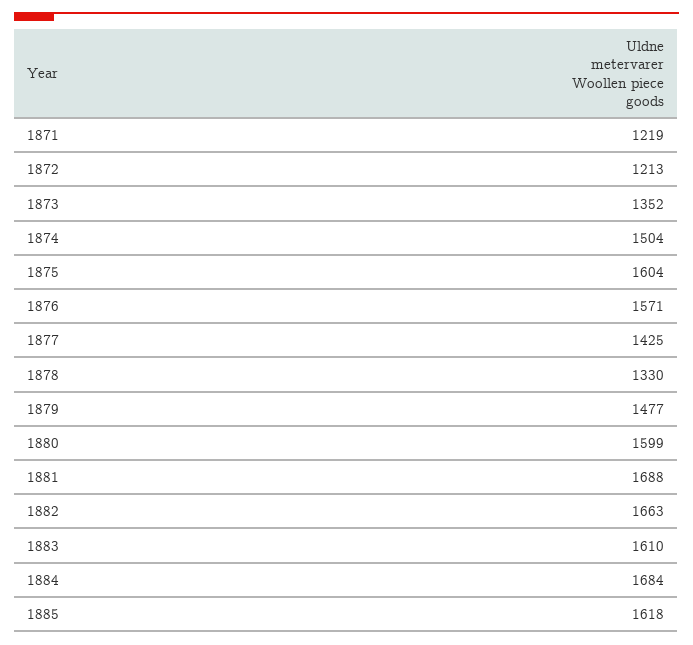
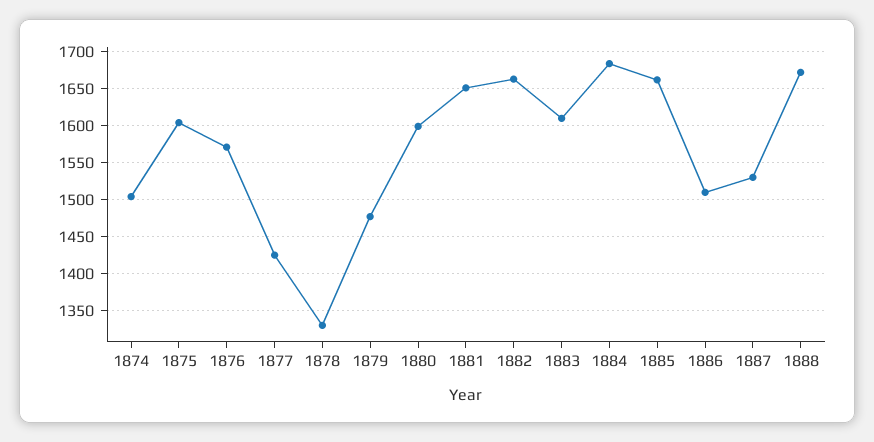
1871: 1219 -> none
1872: 1213 -> none
1873: 1352 -> none
1881: 1688 -> 1650
1885: 1618 -> 1660
1886: none -> 1510
1887: none -> 1530
1888: none -> 1670

